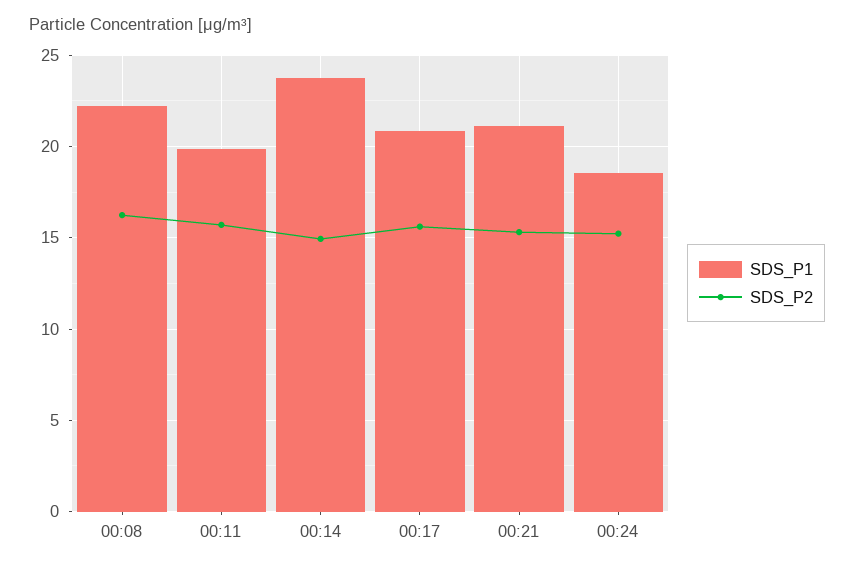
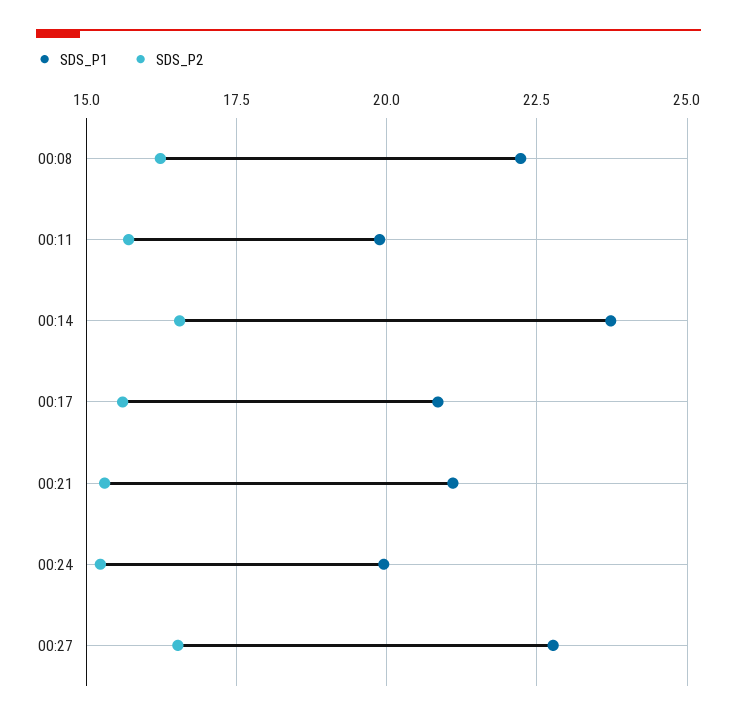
SDS_P2, 00:14: 15 -> 16.5
SDS_P1, 00:24: 18.5 -> 20
SDS_P1, 00:27: none -> 22.75
SDS_P2, 00:27: none -> 16.5

